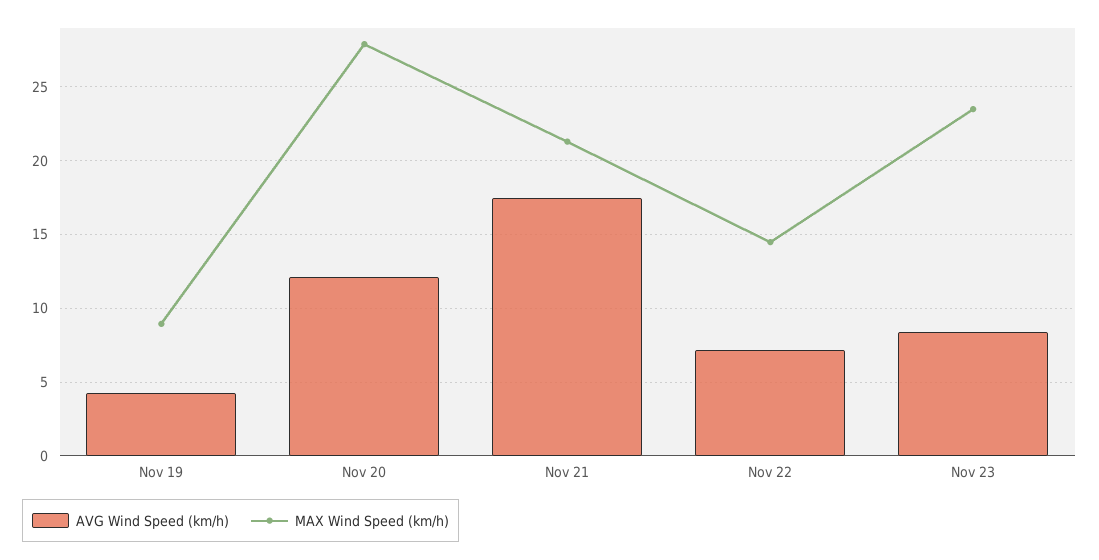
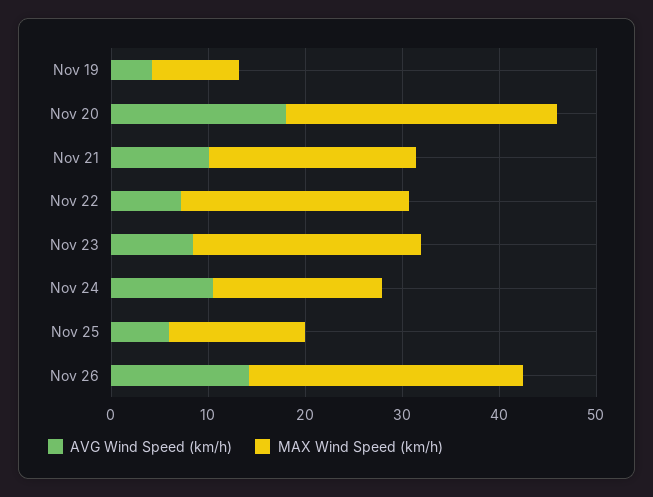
AVG Wind Speed (km/h), Nov 20: 12 -> 18
AVG Wind Speed (km/h), Nov 21: 17.5 -> 10
MAX Wind Speed (km/h), Nov 22: 14.5 -> 24
AVG Wind Speed (km/h), Nov 24: none -> 10
MAX Wind Speed (km/h), Nov 24: none -> 18
AVG Wind Speed (km/h), Nov 25: none -> 6
MAX Wind Speed (km/h), Nov 25: none -> 14
AVG Wind Speed (km/h), Nov 26: none -> 14
MAX Wind Speed (km/h), Nov 26: none -> 28

